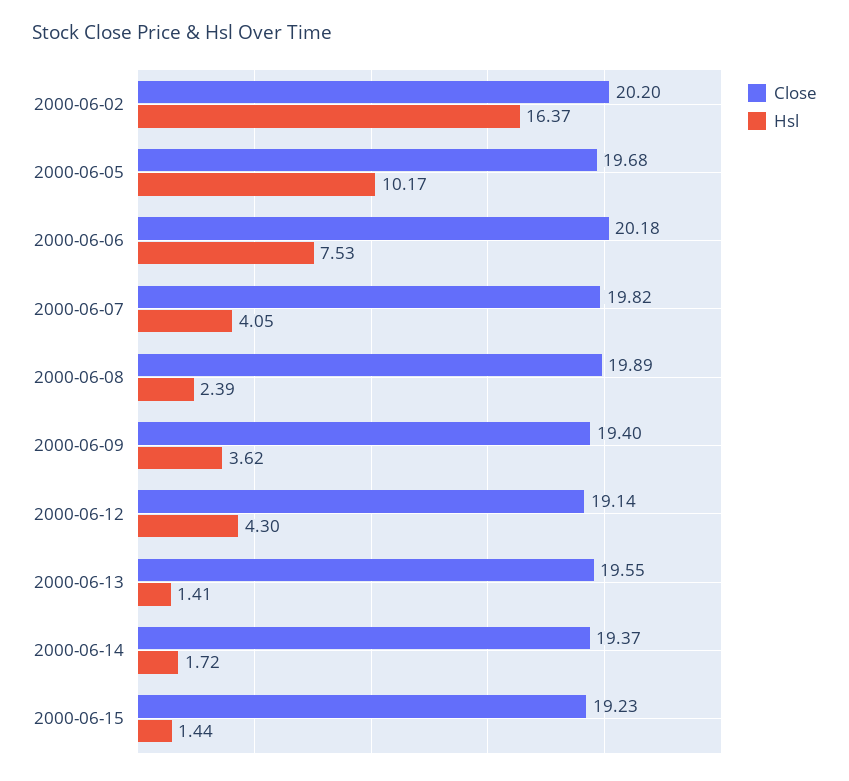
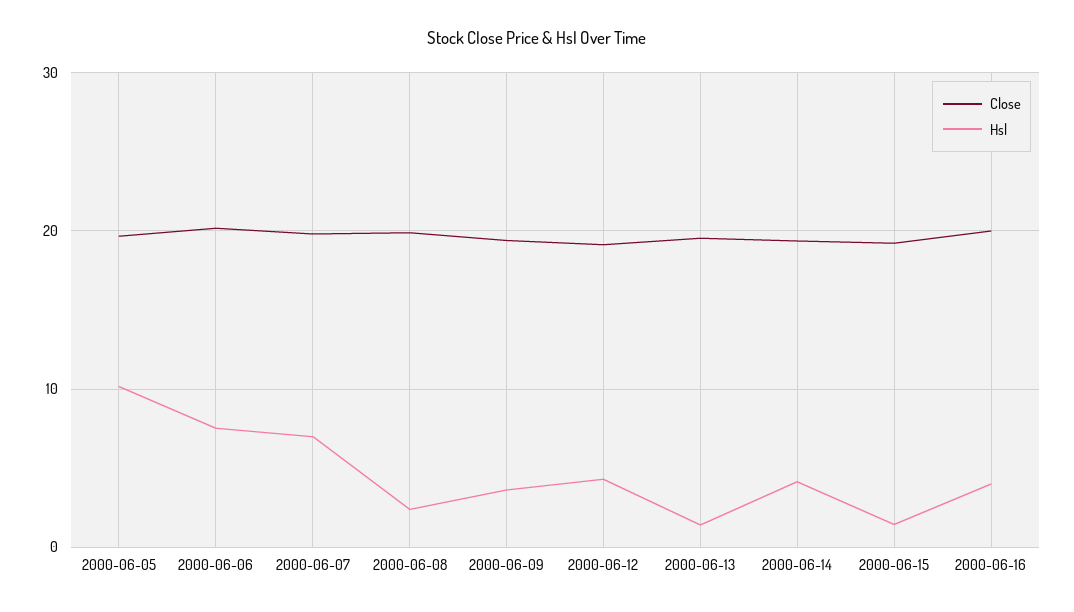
Close, 2000-06-02: 20.2 -> none
Hsl, 2000-06-02: 16.37 -> none
Hsl, 2000-06-07: 4.05 -> 7
Hsl, 2000-06-14: 1.72 -> 4
Close, 2000-06-16: none -> 20
Hsl, 2000-06-16: none -> 4

